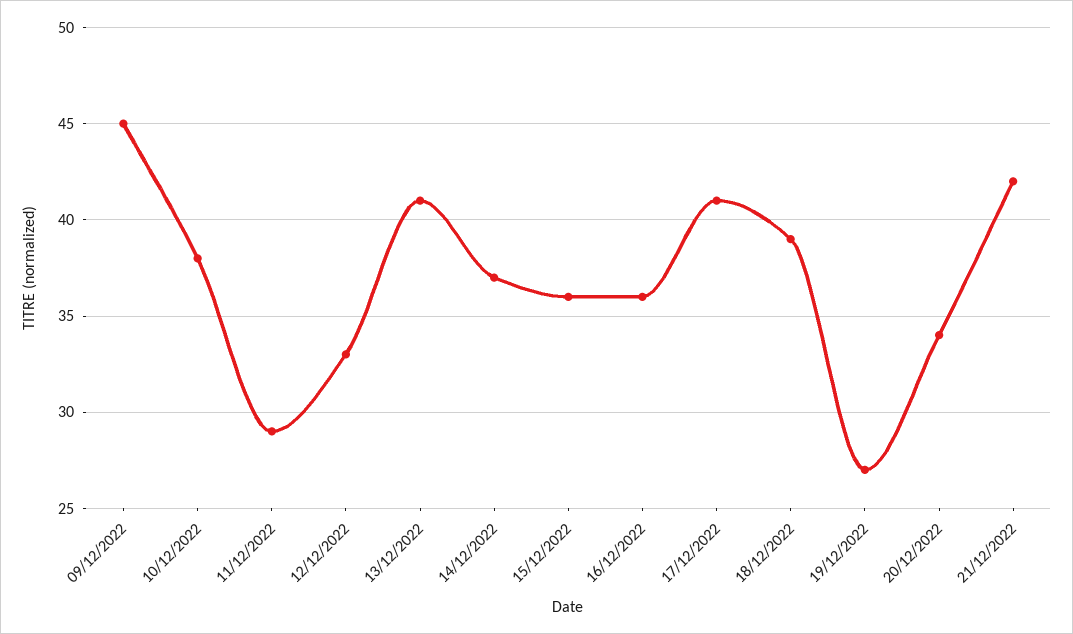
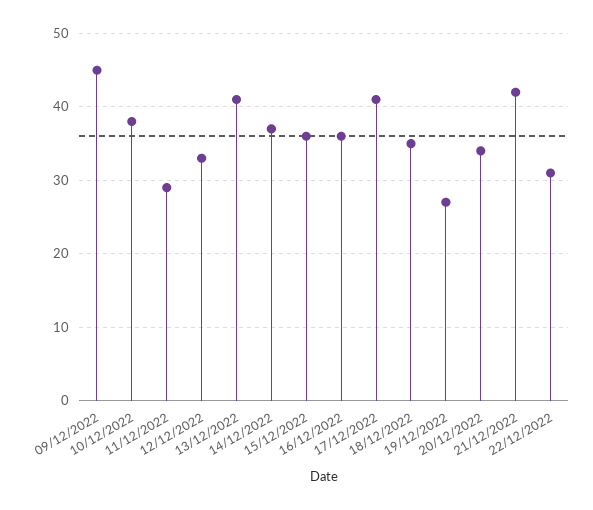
18/12/2022: 39 -> 35
22/12/2022: none -> 31

